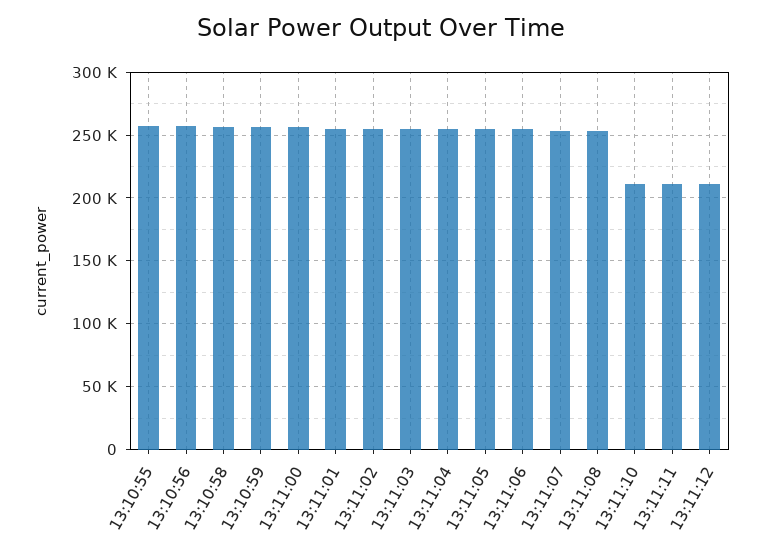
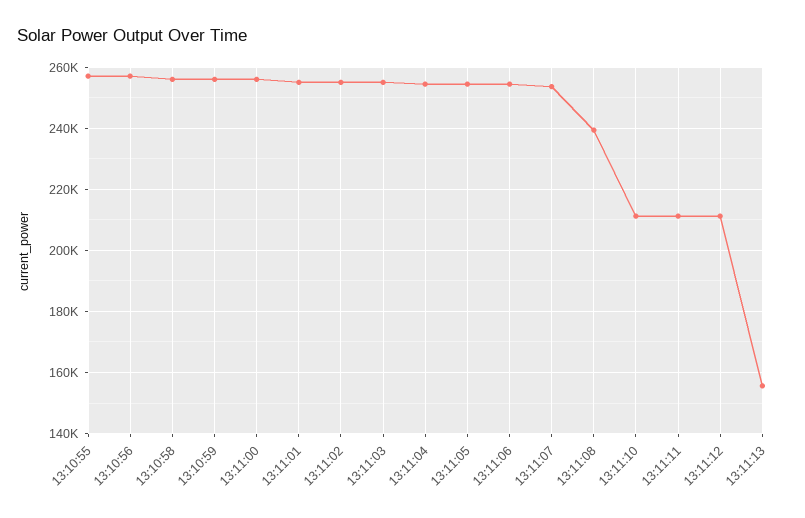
13:11:08: 255000 -> 240000
13:11:13: none -> 156000

